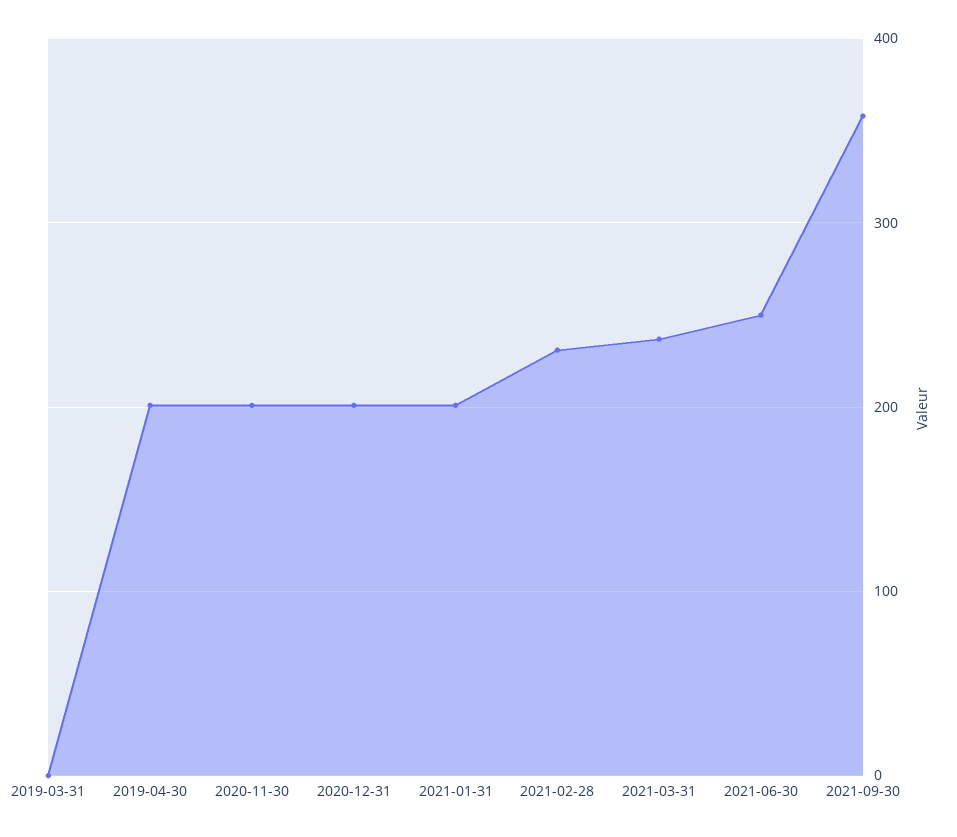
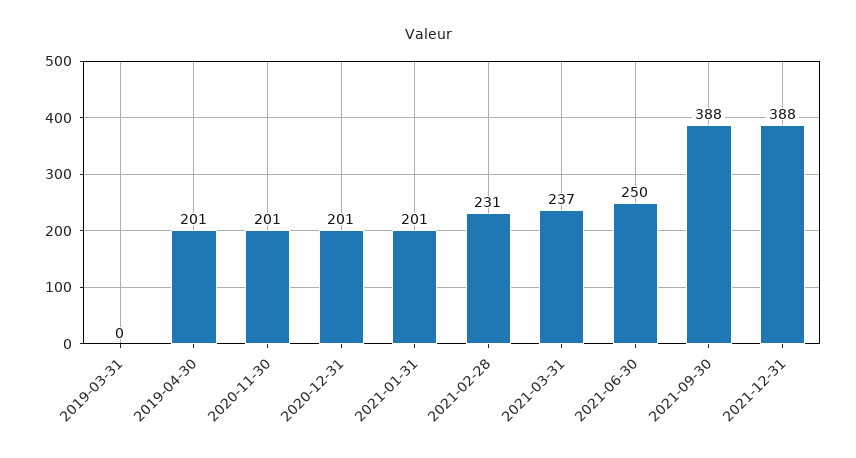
2021-09-30: 360 -> 388
2021-12-31: none -> 388

